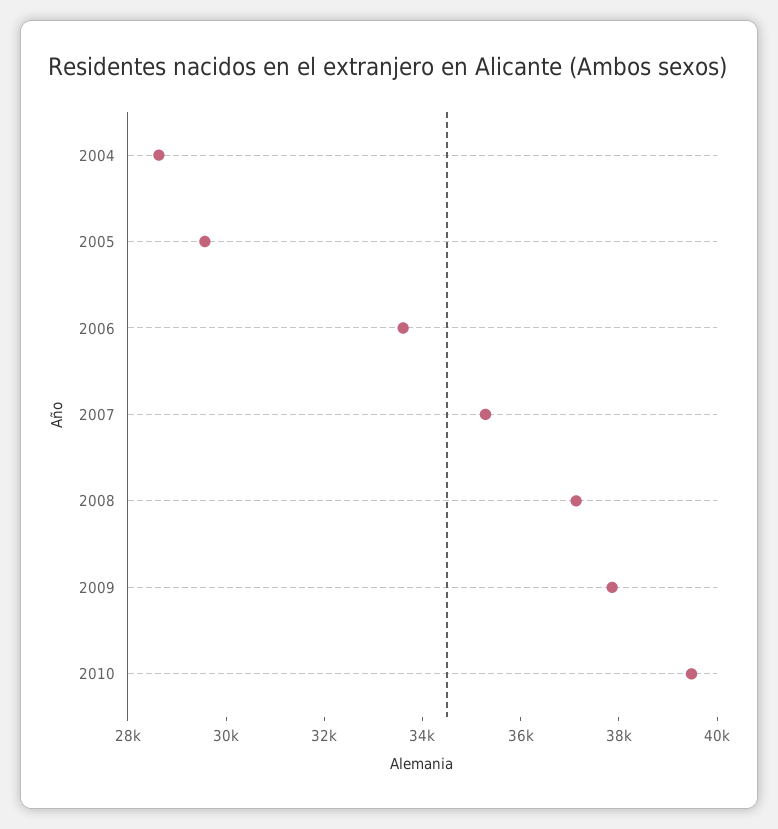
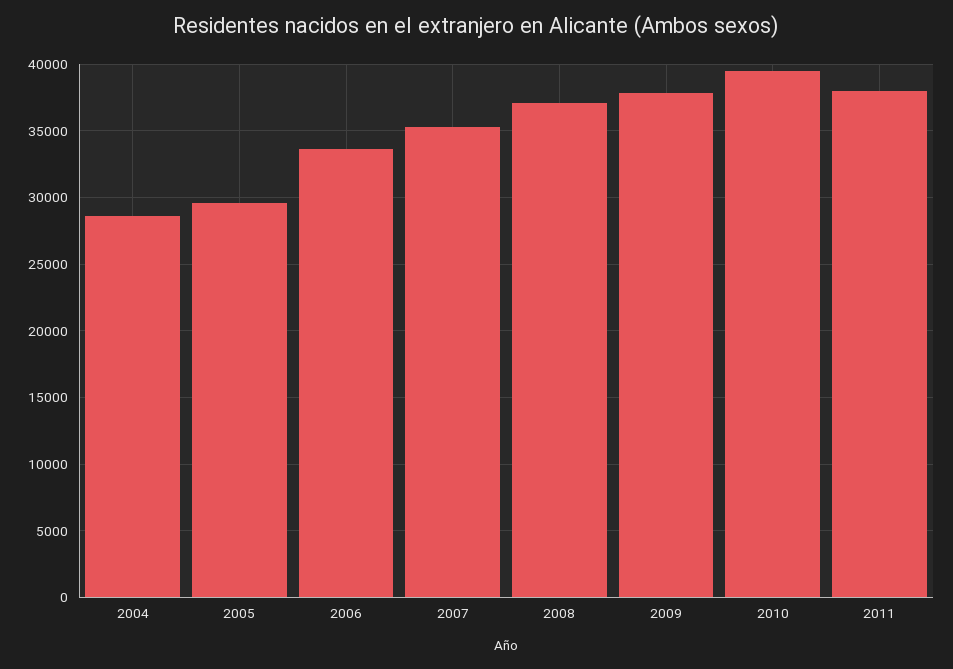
2011: none -> 38000

